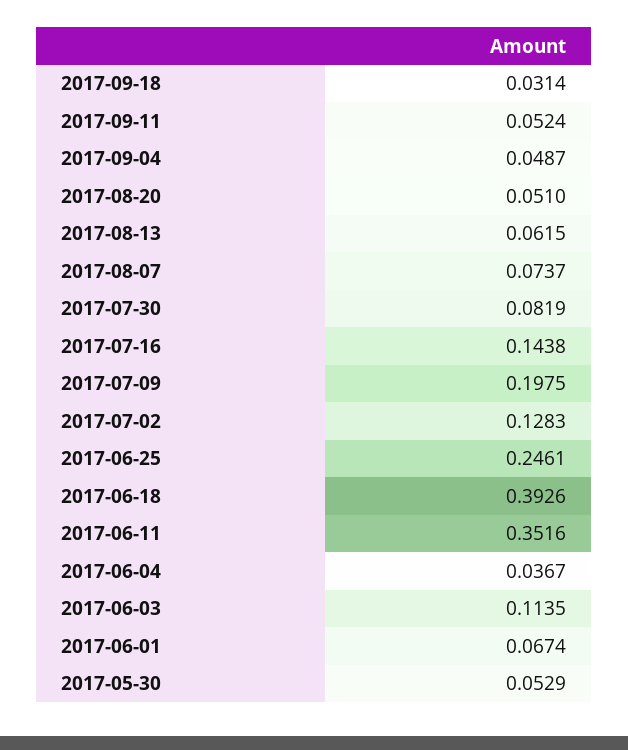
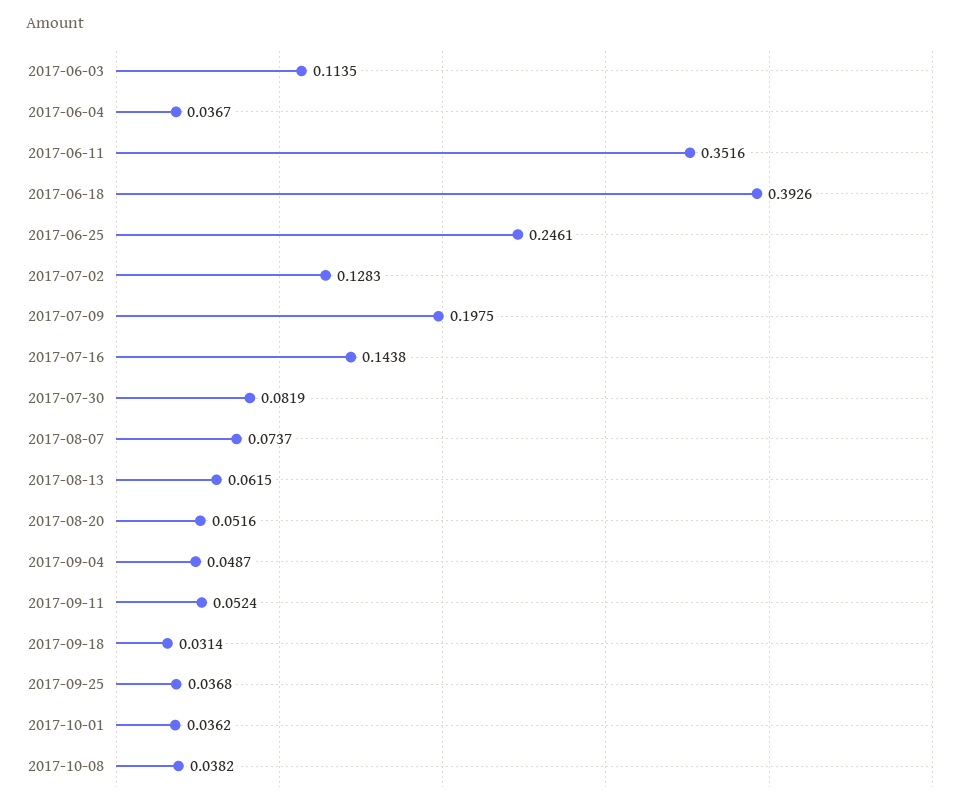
2017-08-20: 0.051 -> 0.0516
2017-06-01: 0.0674 -> none
2017-05-30: 0.0529 -> none
2017-09-25: none -> 0.0368
2017-10-01: none -> 0.0362
2017-10-08: none -> 0.0382

